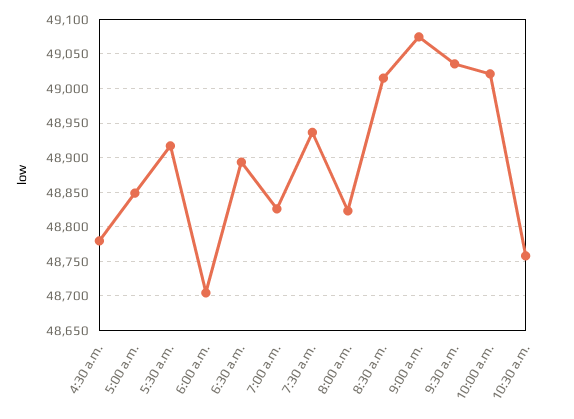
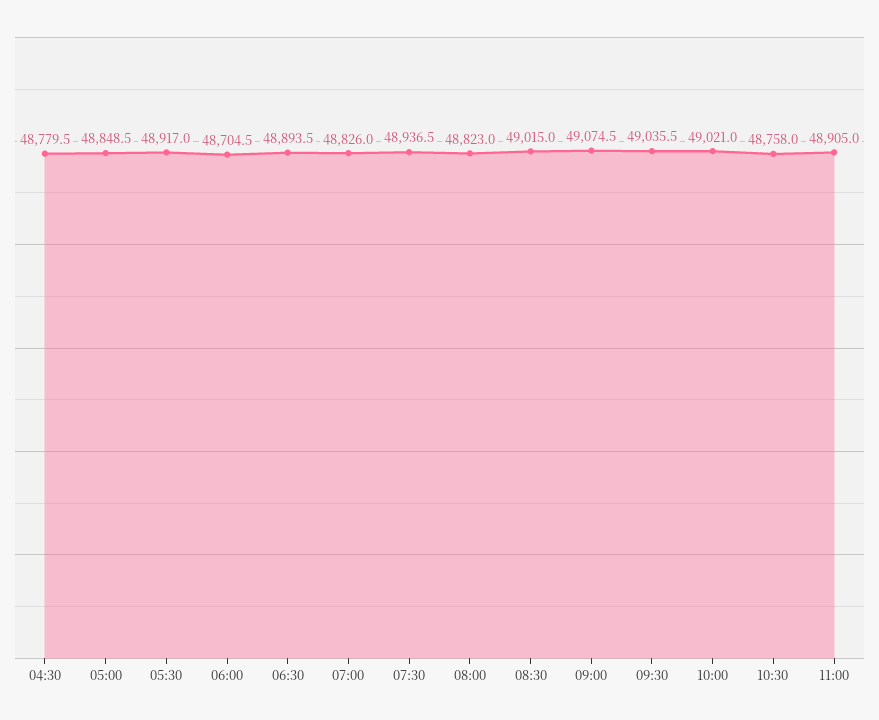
11:00: none -> 48905

